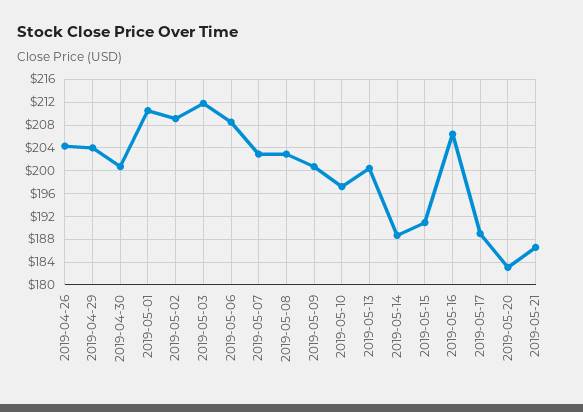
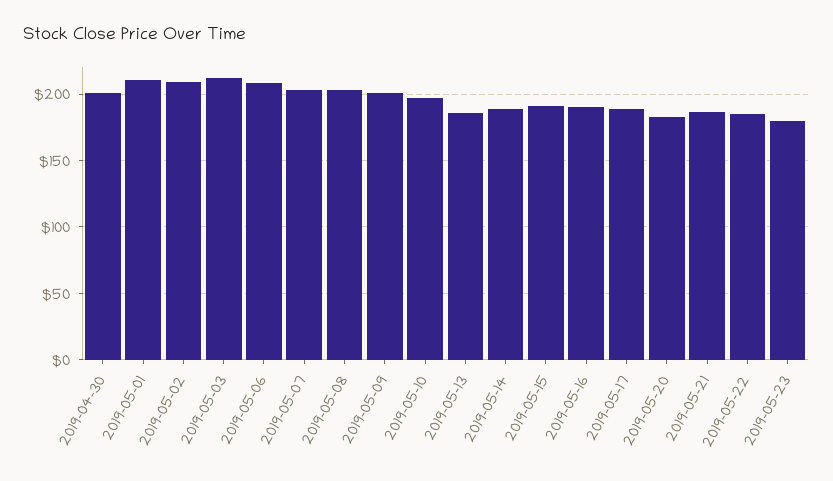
2019-04-26: 204 -> none
2019-04-29: 204 -> none
2019-05-13: 200 -> 185
2019-05-16: 206 -> 190
2019-05-22: none -> 185
2019-05-23: none -> 180

